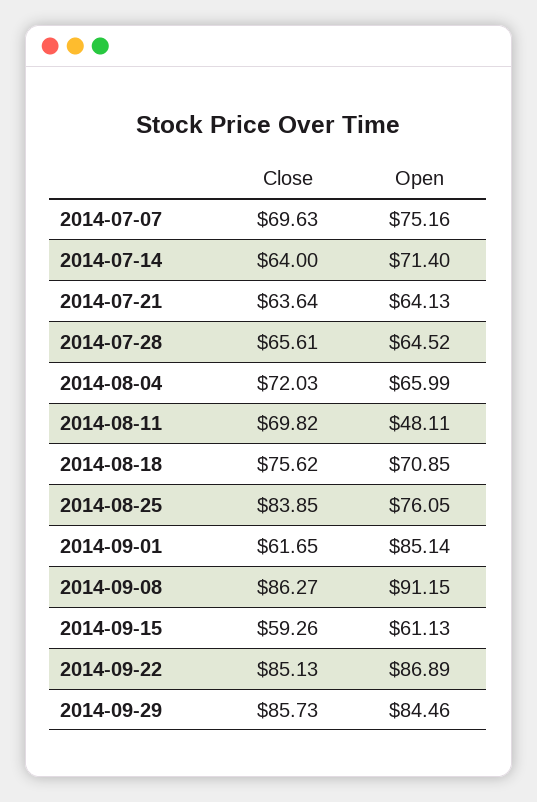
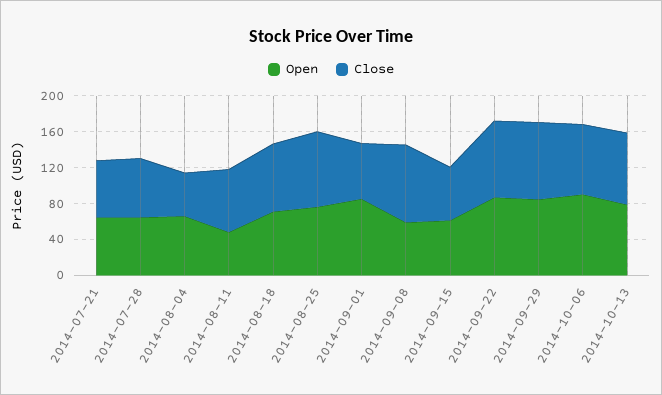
Close, 2014-07-07: 69.63 -> none
Open, 2014-07-07: 75.16 -> none
Close, 2014-07-14: 64 -> none
Open, 2014-07-14: 71.4 -> none
Close, 2014-08-04: 72.03 -> 50
Open, 2014-09-08: 91.15 -> 60
Open, 2014-10-06: none -> 90
Close, 2014-10-06: none -> 80
Open, 2014-10-13: none -> 80
Close, 2014-10-13: none -> 80

